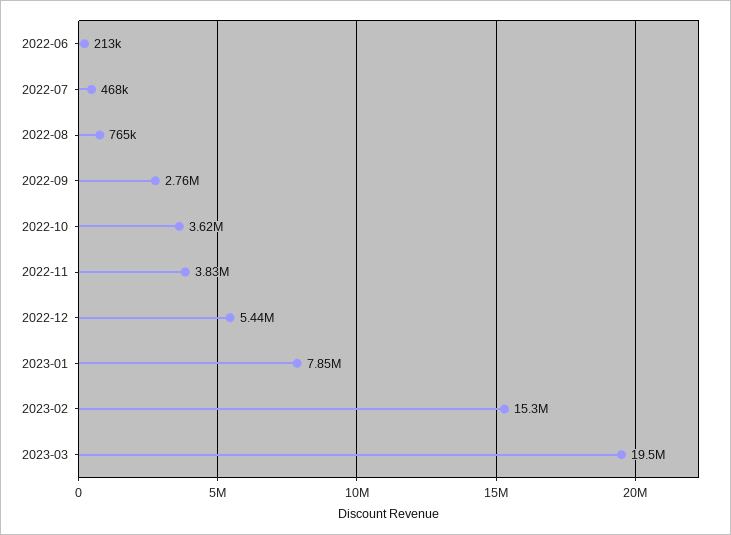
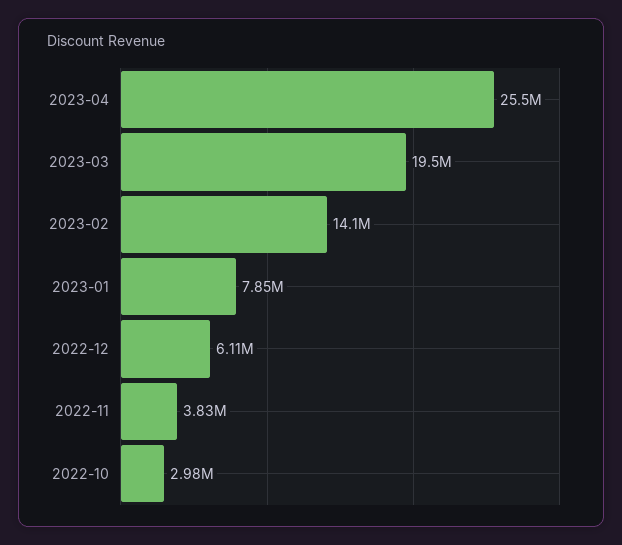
2022-06: 213000 -> none
2022-07: 468000 -> none
2022-08: 765000 -> none
2022-09: 2760000 -> none
2022-10: 3620000 -> 2980000
2022-12: 5440000 -> 6110000
2023-02: 15300000 -> 14100000
2023-04: none -> 25500000

